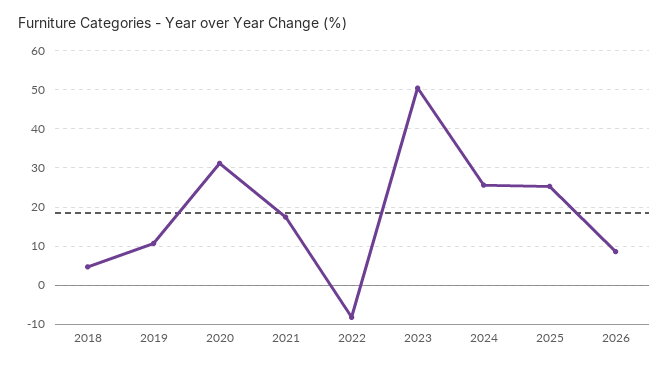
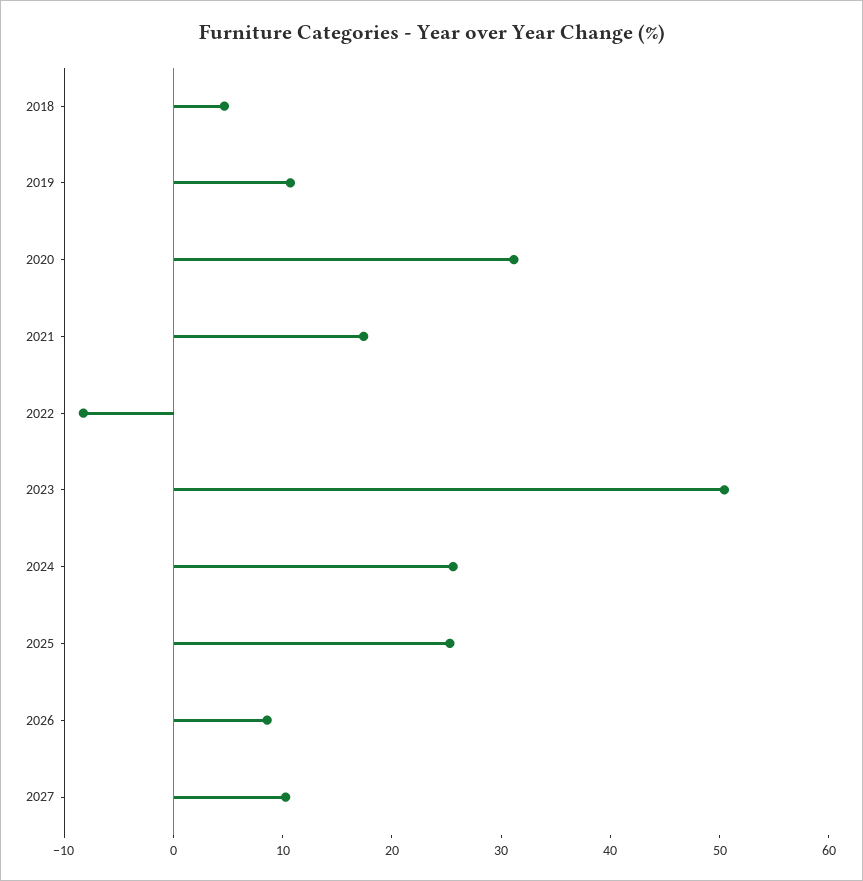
2027: none -> 10

